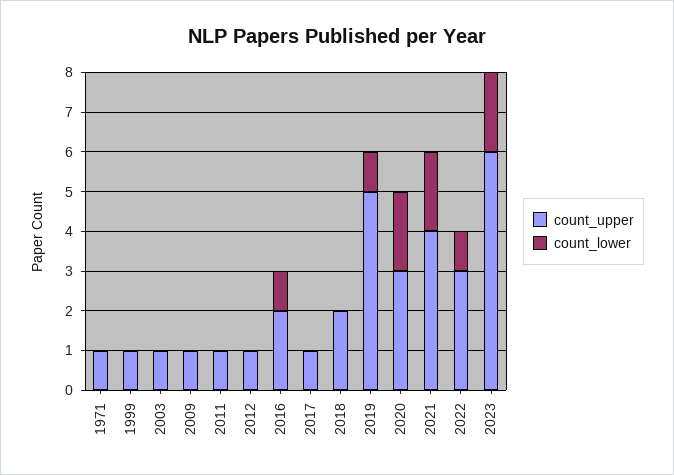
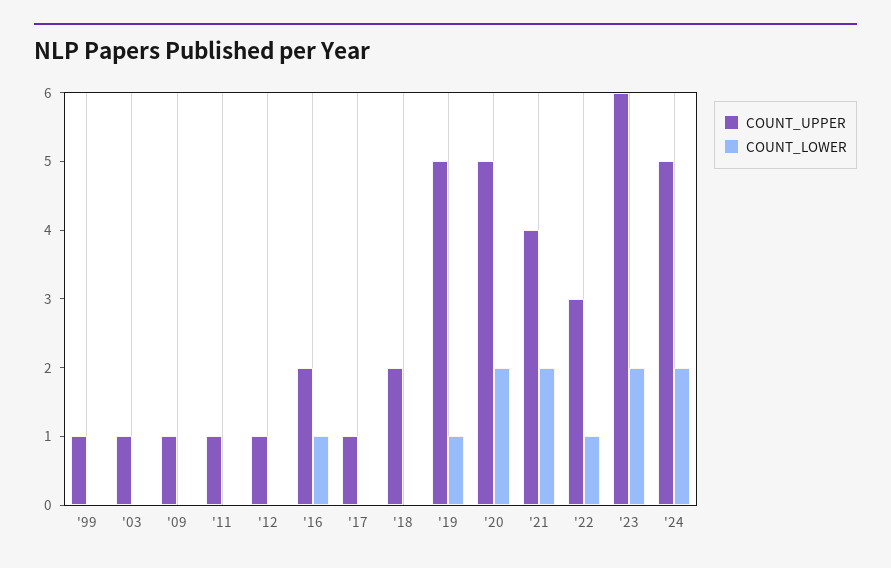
count_upper, 1971: 1 -> none
count_lower, 1971: 0 -> none
count_upper, 2020: 3 -> 5
count_upper, '24: none -> 5
count_lower, '24: none -> 2

